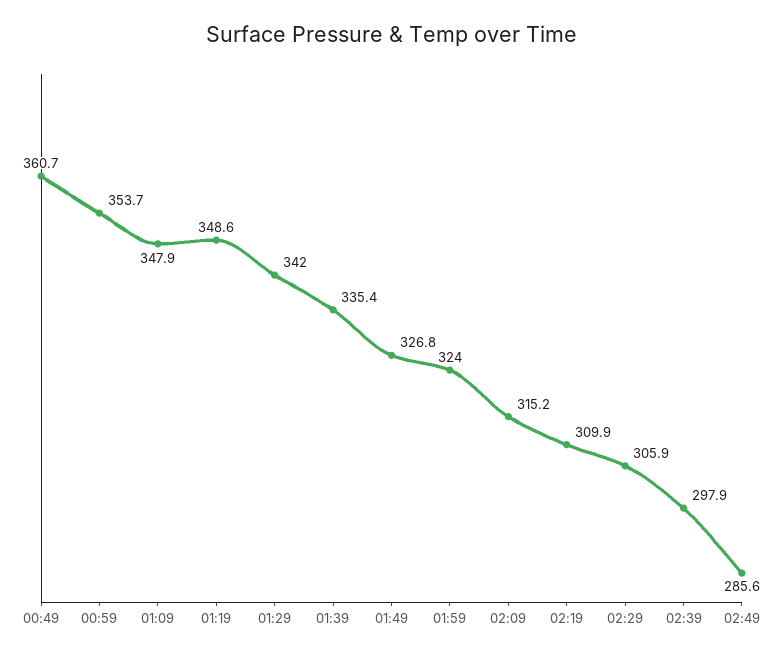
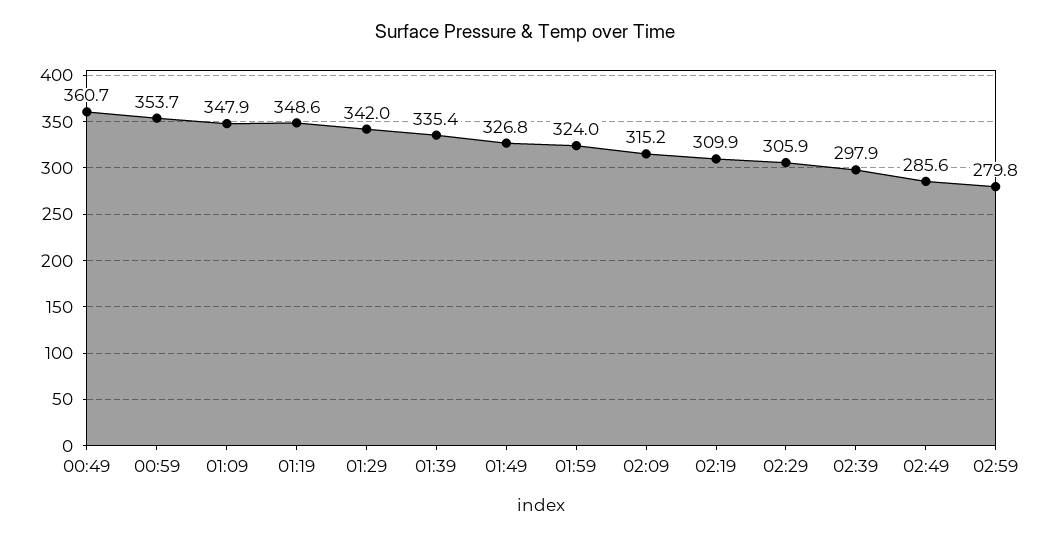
02:59: none -> 279.8

